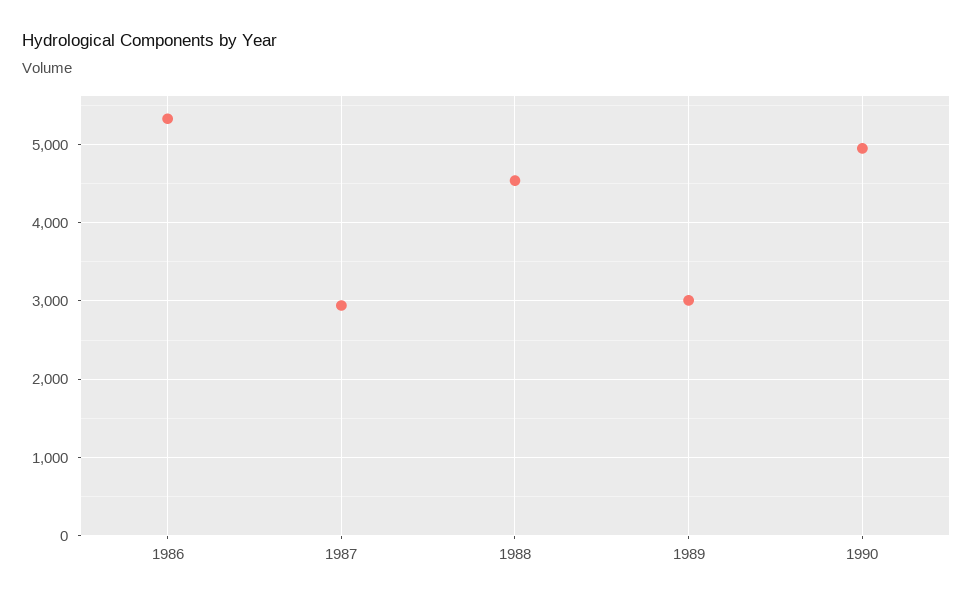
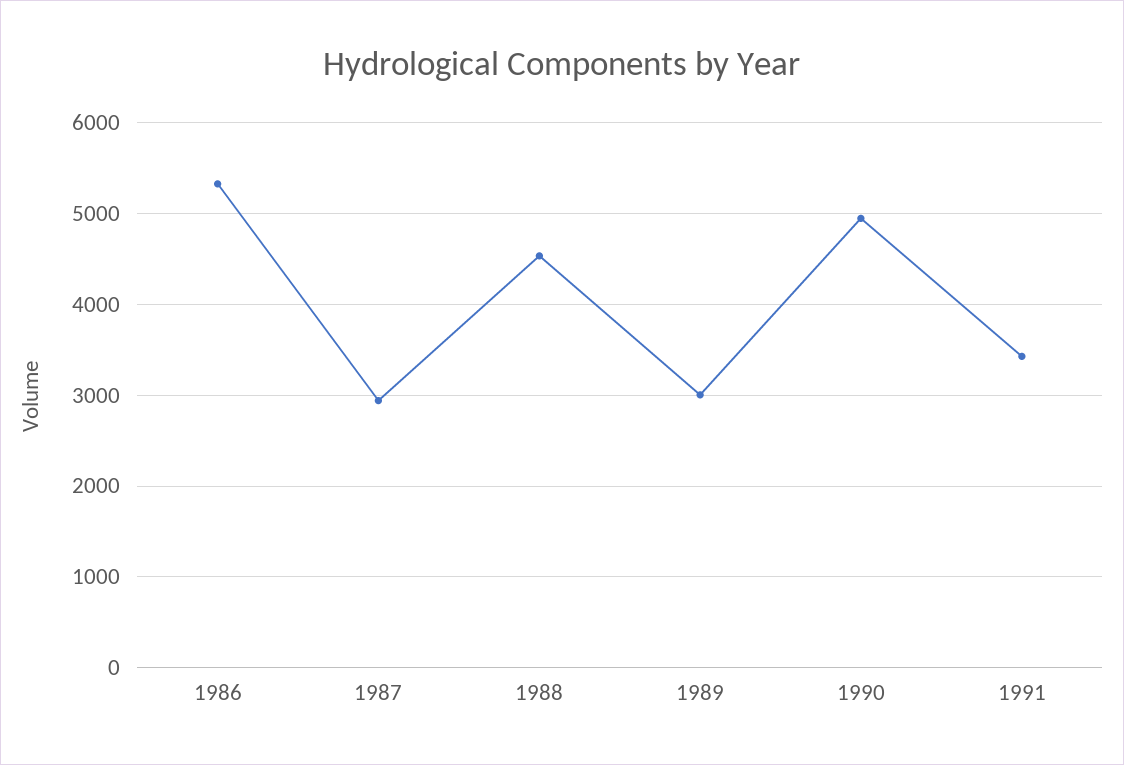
1991: none -> 3400

